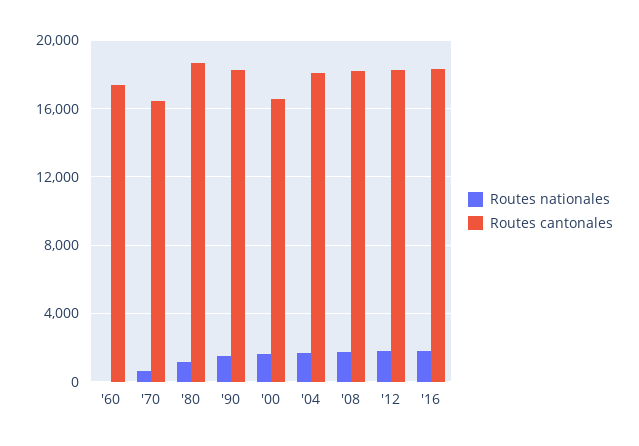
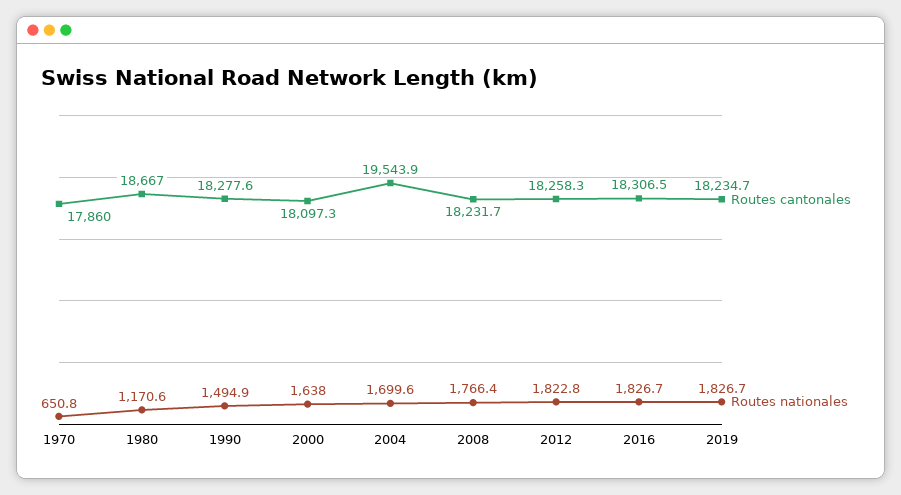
Routes nationales, '60: 0 -> none
Routes cantonales, '60: 17500 -> none
Routes cantonales, '70: 16500 -> 17860
Routes cantonales, '00: 16500 -> 18097.3
Routes cantonales, '04: 18000 -> 19543.9
Routes cantonales, 2019: none -> 18234.7
Routes nationales, 2019: none -> 1826.7

